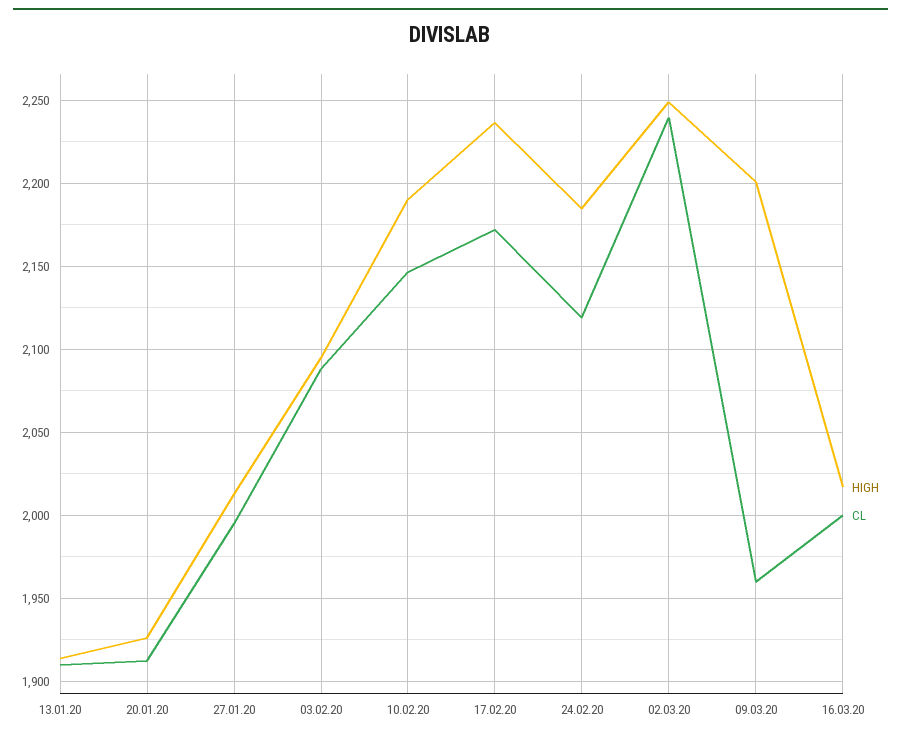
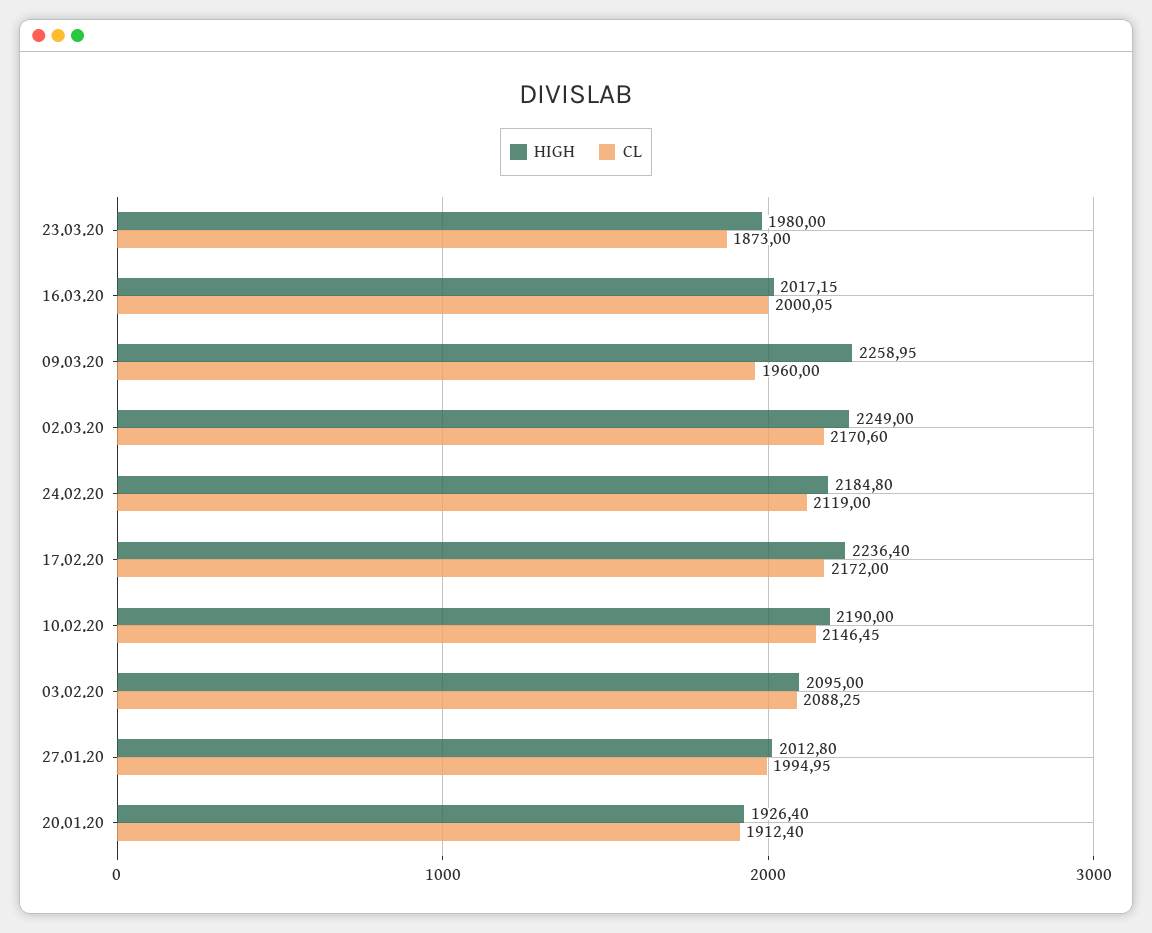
HIGH, 13.01.20: 1915 -> none
CL, 13.01.20: 1910 -> none
CL, 02.03.20: 2240 -> 2170.6
HIGH, 09.03.20: 2200 -> 2258.95
HIGH, 23.03.20: none -> 1980
CL, 23.03.20: none -> 1873

